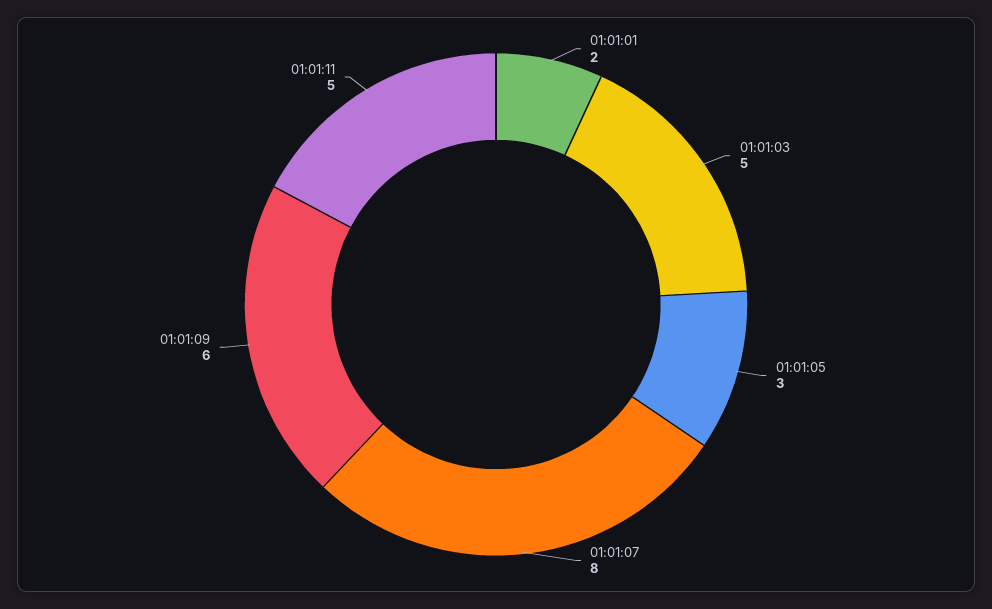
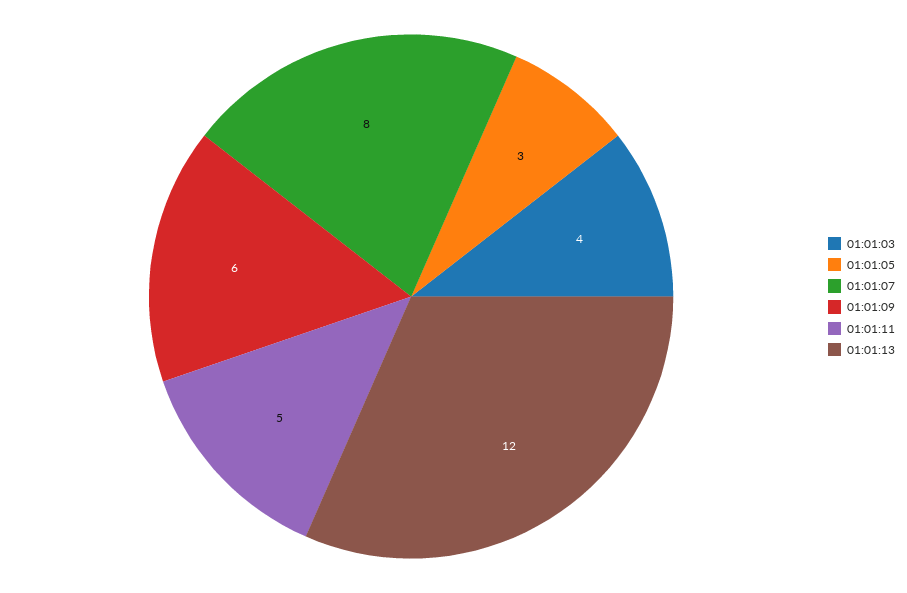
01:01:01: 2 -> none
01:01:03: 5 -> 4
01:01:13: none -> 12

